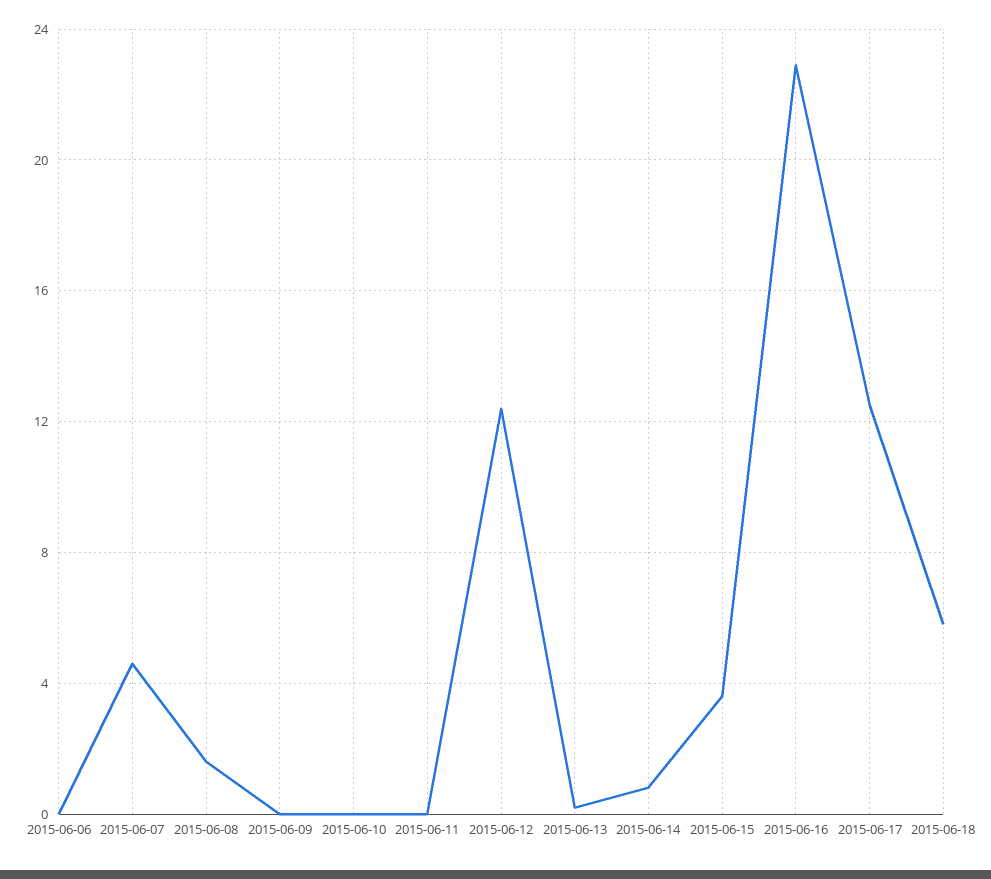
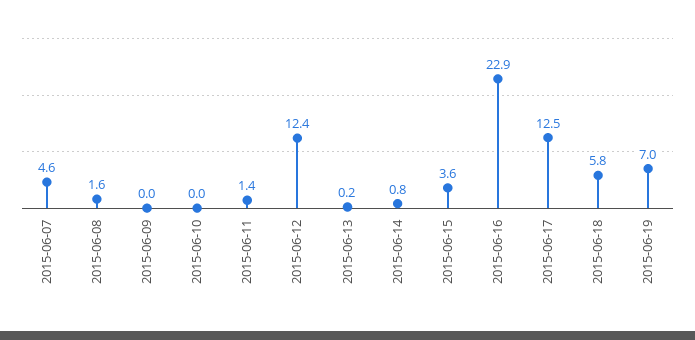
2015-06-06: 0 -> none
2015-06-11: 0 -> 1.4
2015-06-19: none -> 7

